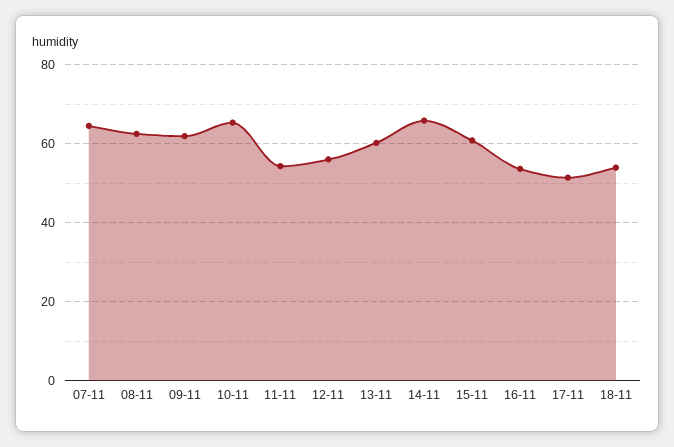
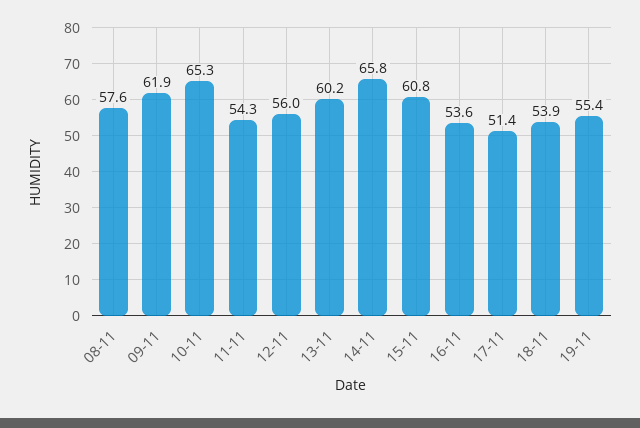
07-11: 64 -> none
08-11: 62 -> 57.6
19-11: none -> 55.4

